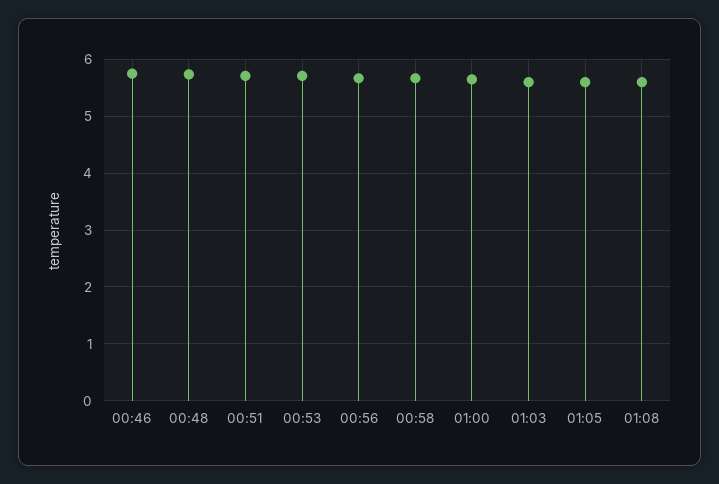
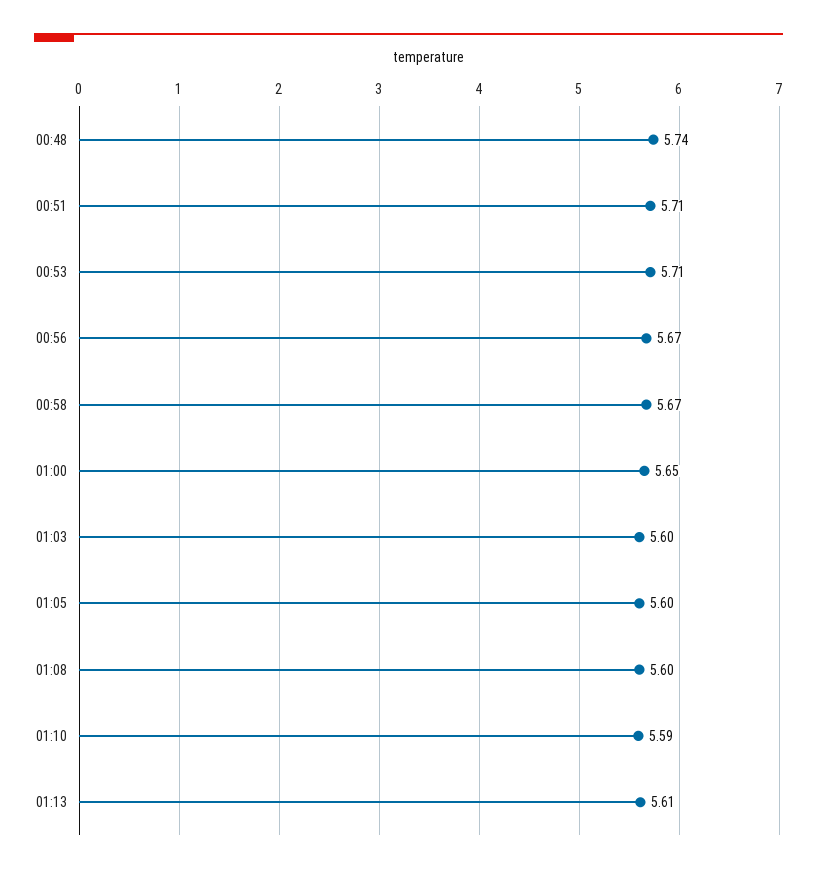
00:46: 5.8 -> none
01:10: none -> 5.59
01:13: none -> 5.61

